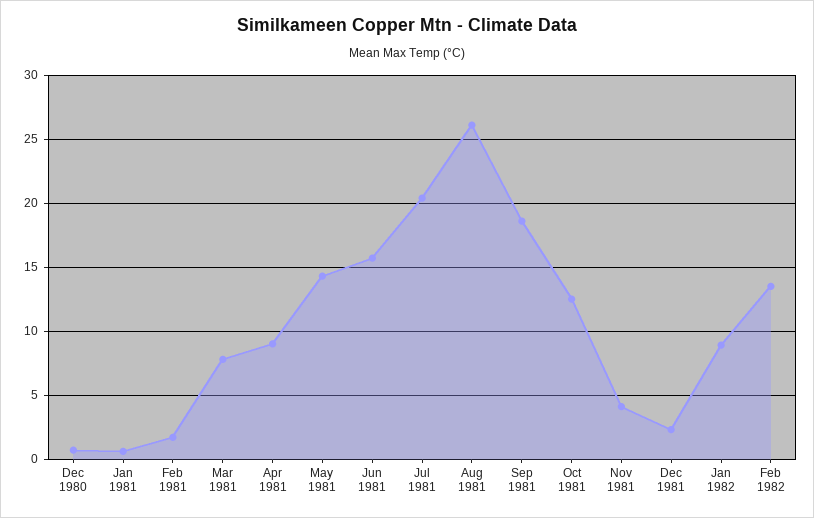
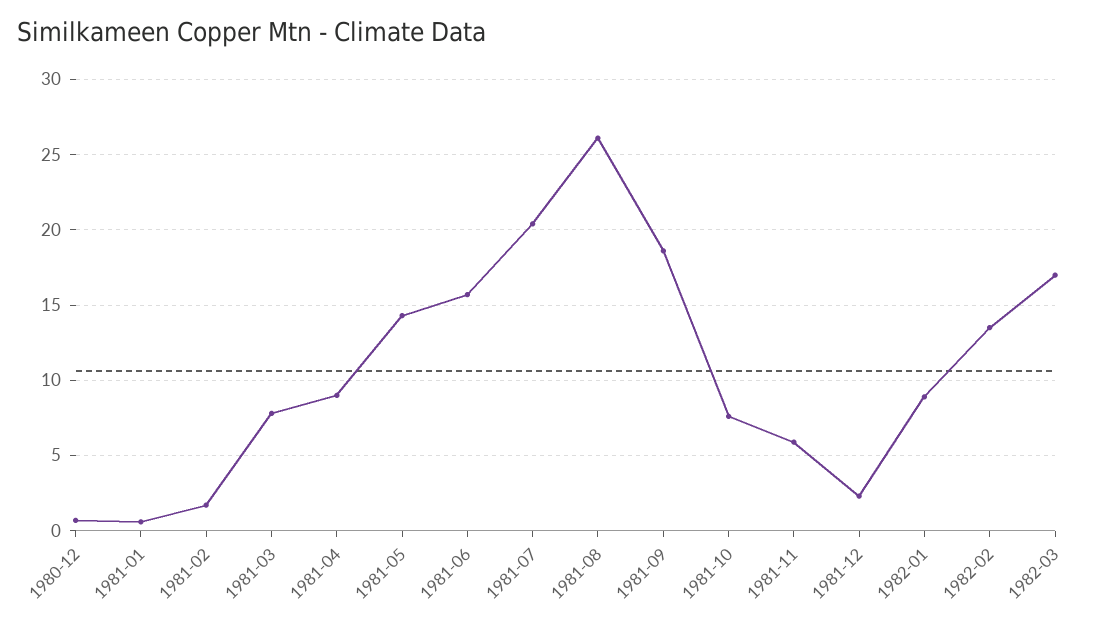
Oct 1981: 12.5 -> 7.5
Nov 1981: 4 -> 6
1982-03: none -> 17

